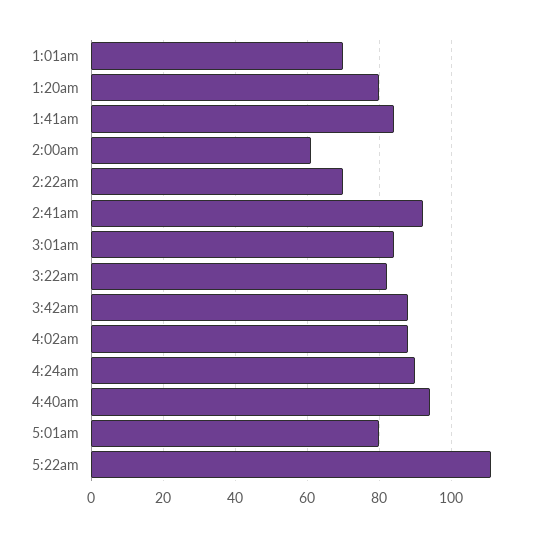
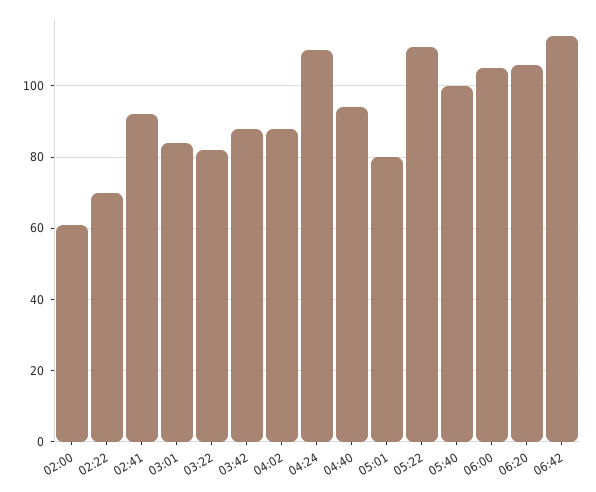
1:01am: 70 -> none
1:20am: 80 -> none
1:41am: 85 -> none
4:24am: 90 -> 110
05:40: none -> 100
06:00: none -> 105
06:20: none -> 105
06:42: none -> 115

